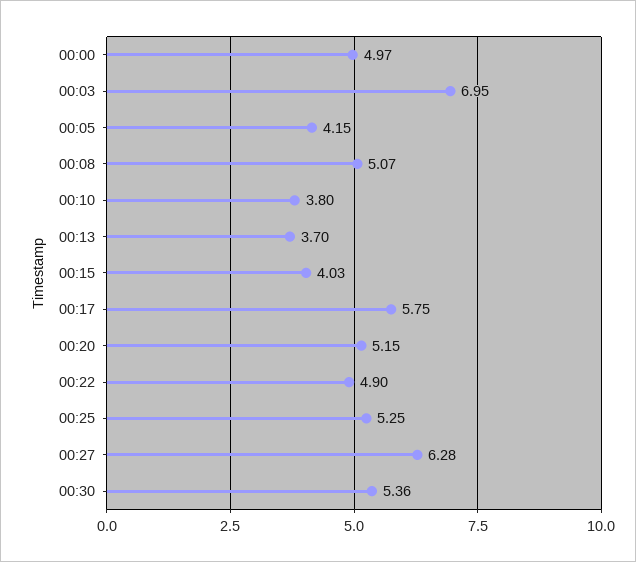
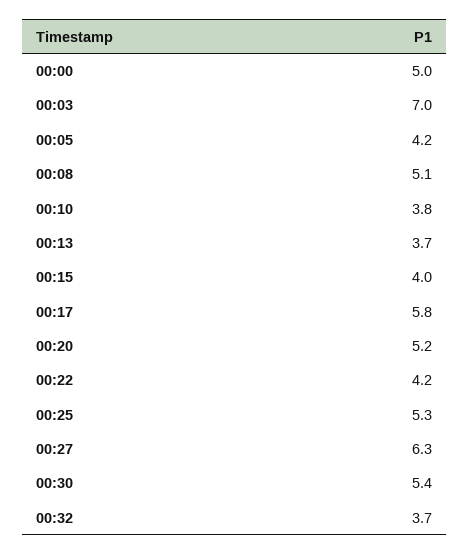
00:22: 4.9 -> 4.2
00:32: none -> 3.7

